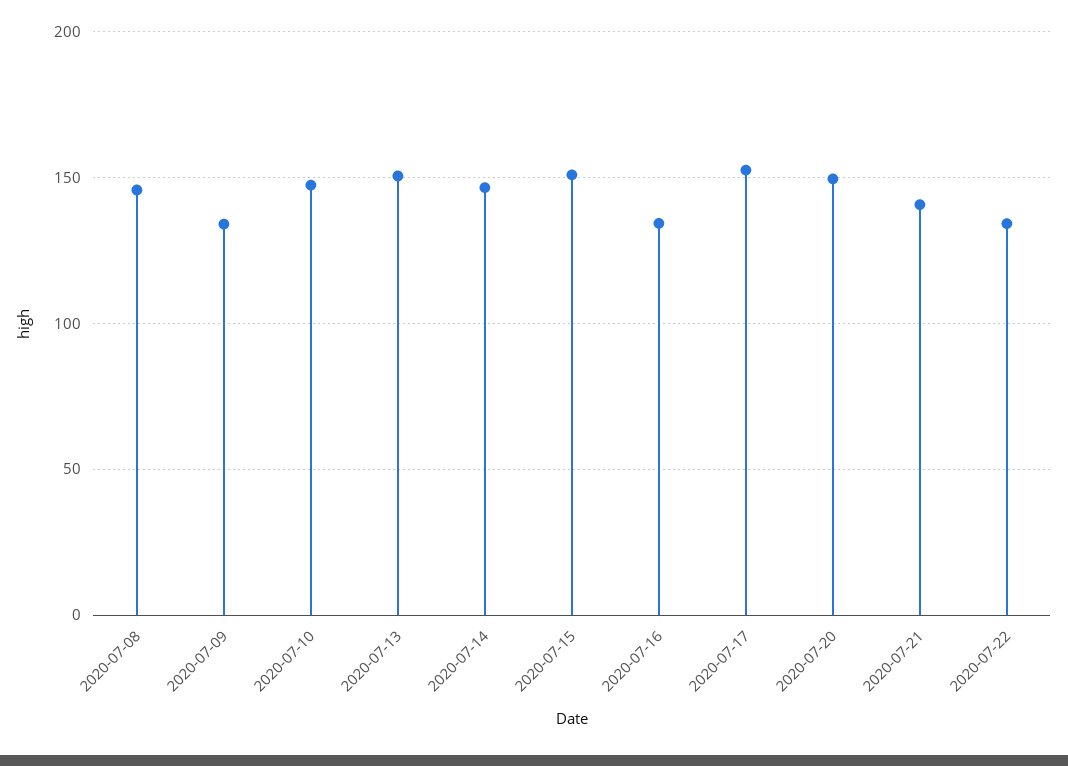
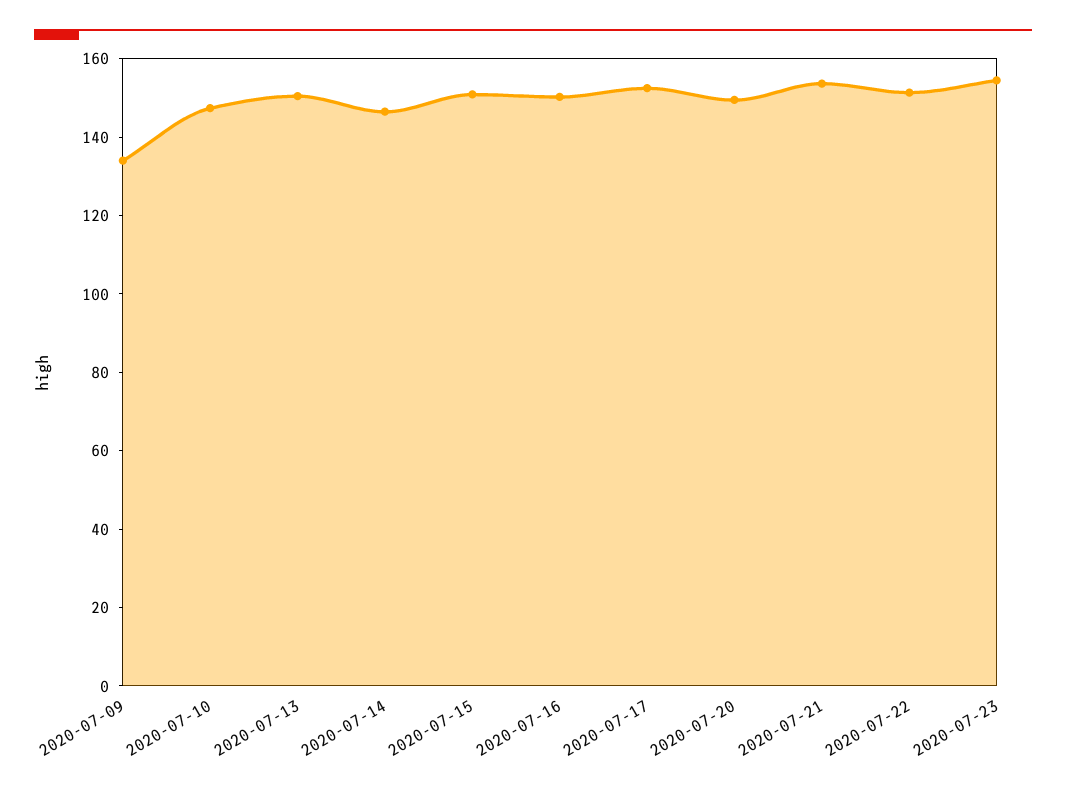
2020-07-08: 145 -> none
2020-07-16: 135 -> 150
2020-07-21: 140 -> 155
2020-07-22: 135 -> 150
2020-07-23: none -> 155

